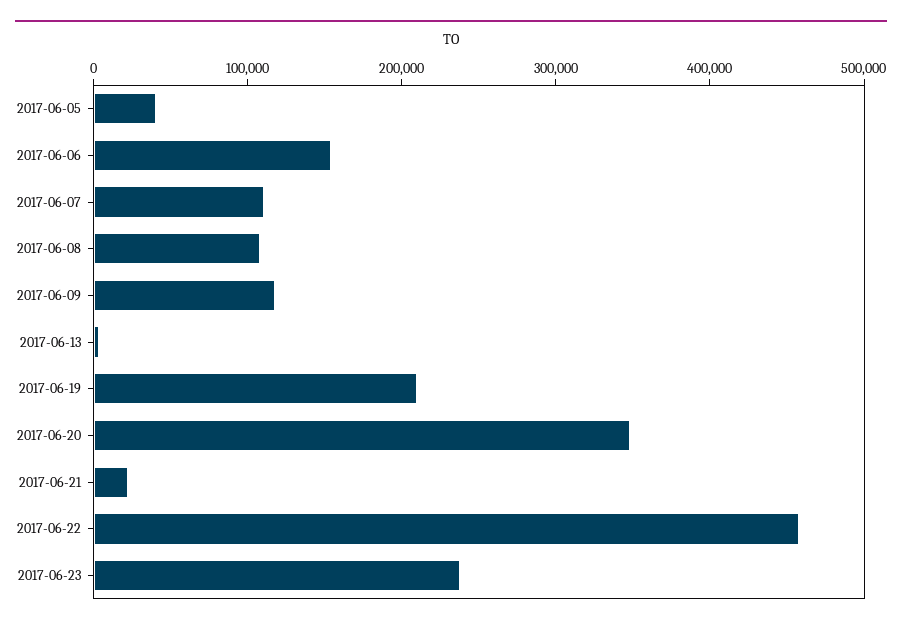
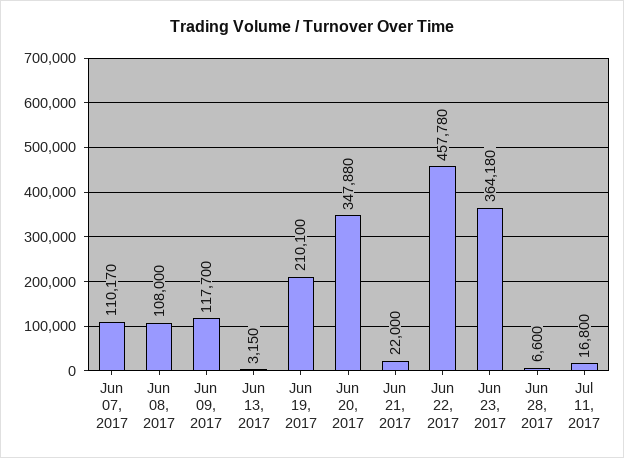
2017-06-05: 40000 -> none
2017-06-06: 160000 -> none
2017-06-23: 240000 -> 364180
Jun 28, 2017: none -> 6600
Jul 11, 2017: none -> 16800

